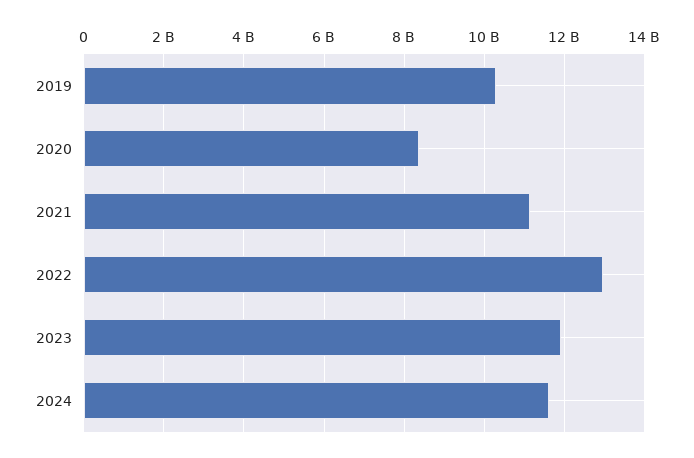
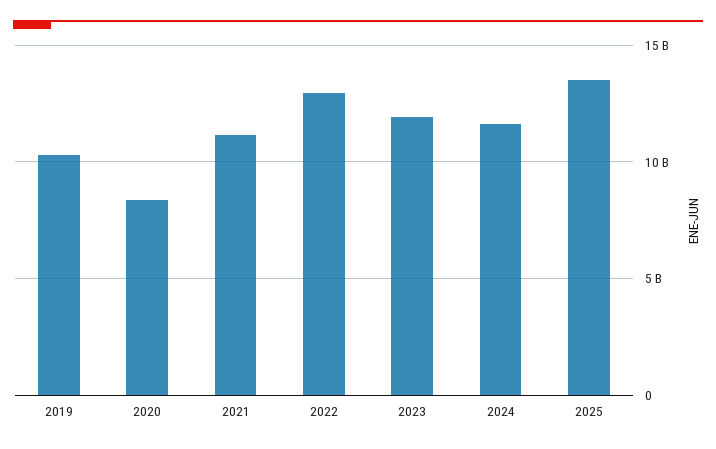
2025: none -> 13500000000

